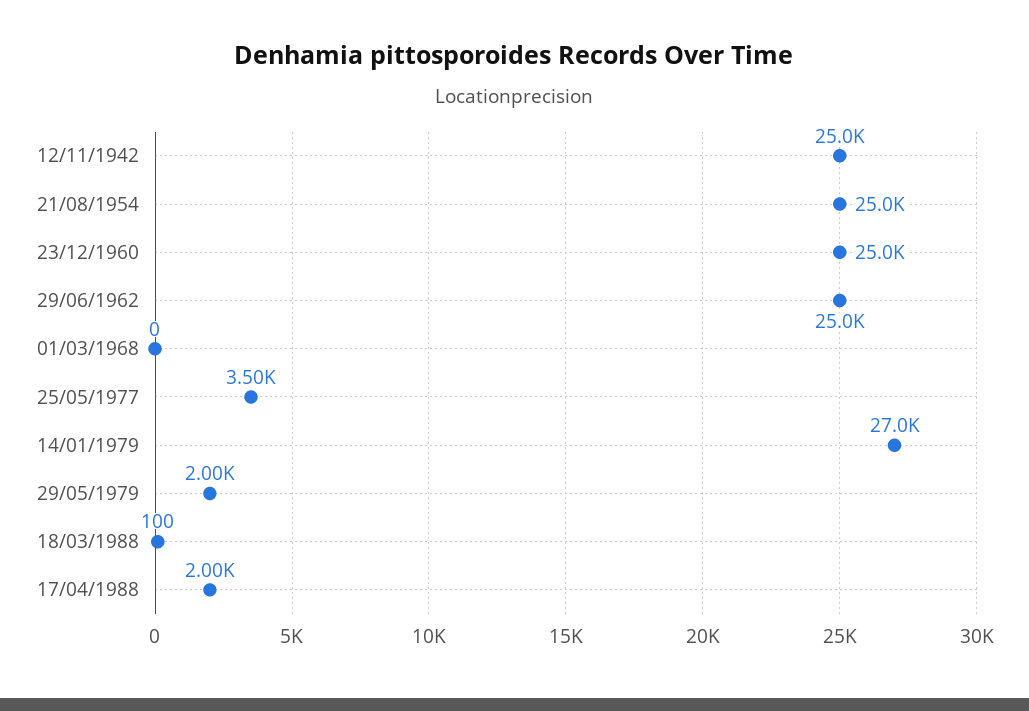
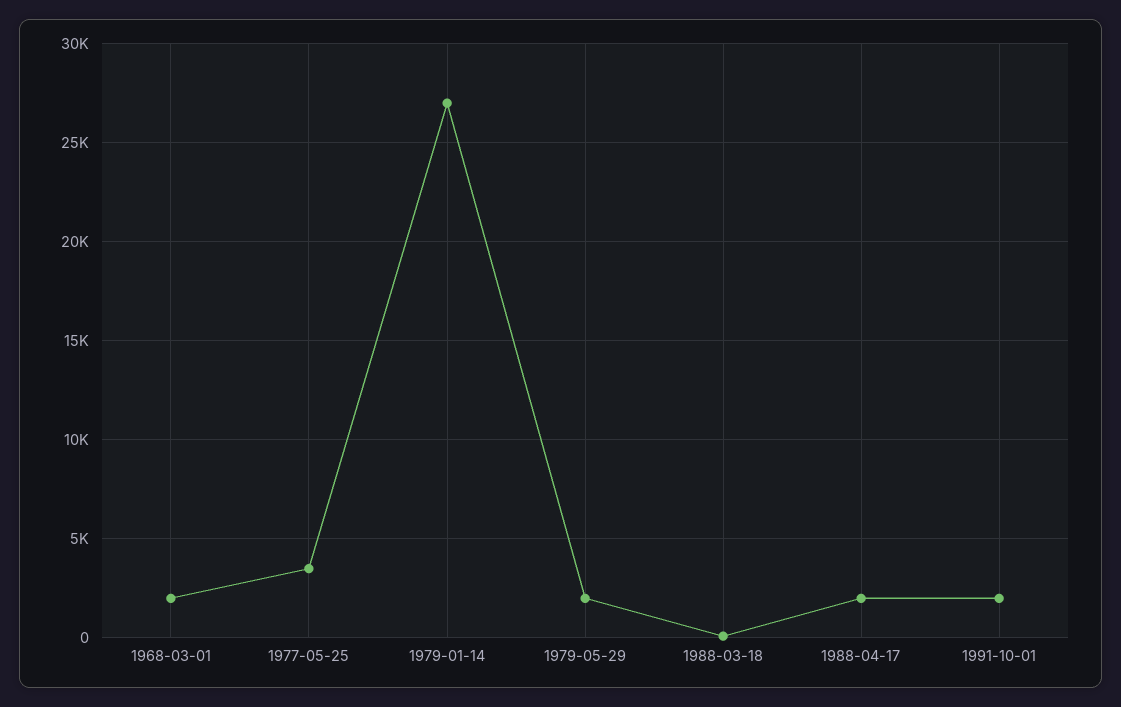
12/11/1942: 25000 -> none
21/08/1954: 25000 -> none
23/12/1960: 25000 -> none
29/06/1962: 25000 -> none
01/03/1968: 0 -> 2000
1991-10-01: none -> 2000

